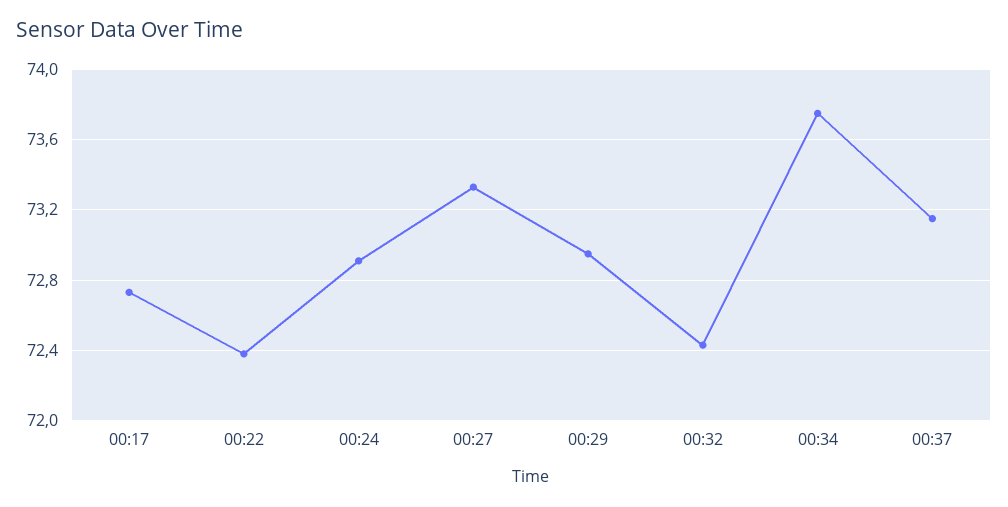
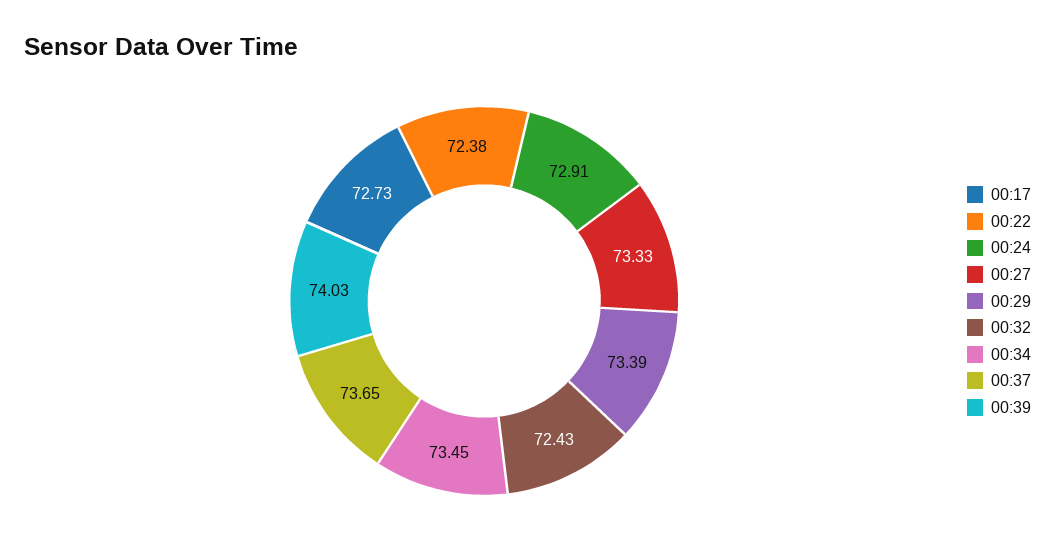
00:29: 72.95 -> 73.39
00:34: 73.75 -> 73.45
00:37: 73.15 -> 73.65
00:39: none -> 74.03

